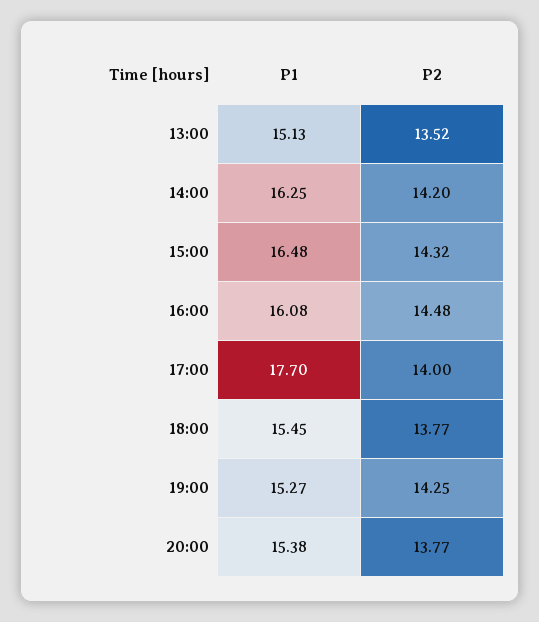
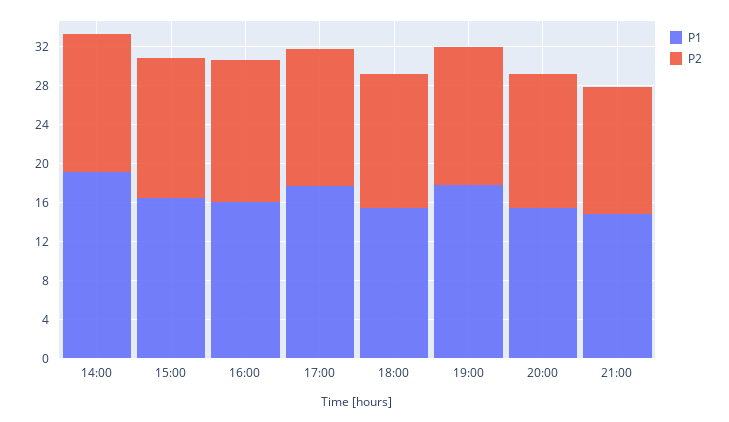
P1, 13:00: 15.13 -> none
P2, 13:00: 13.52 -> none
P1, 14:00: 16.25 -> 19
P1, 19:00: 15.27 -> 18
P1, 21:00: none -> 15
P2, 21:00: none -> 13

